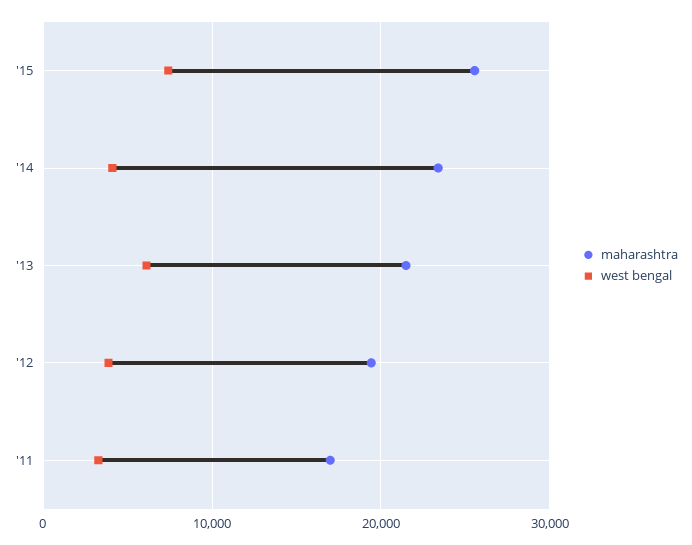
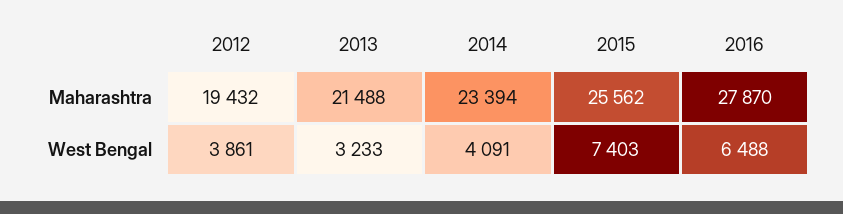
west bengal, '13: 6000 -> 3233
maharashtra, '11: 17000 -> none
west bengal, '11: 3000 -> none
maharashtra, 2016: none -> 27870
west bengal, 2016: none -> 6488

